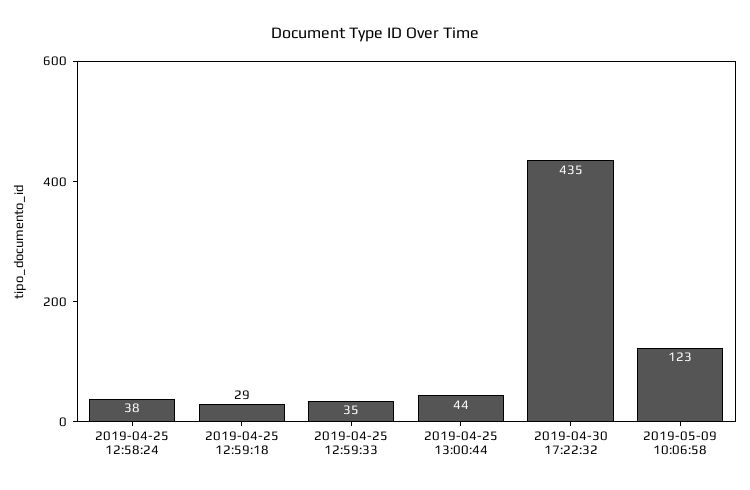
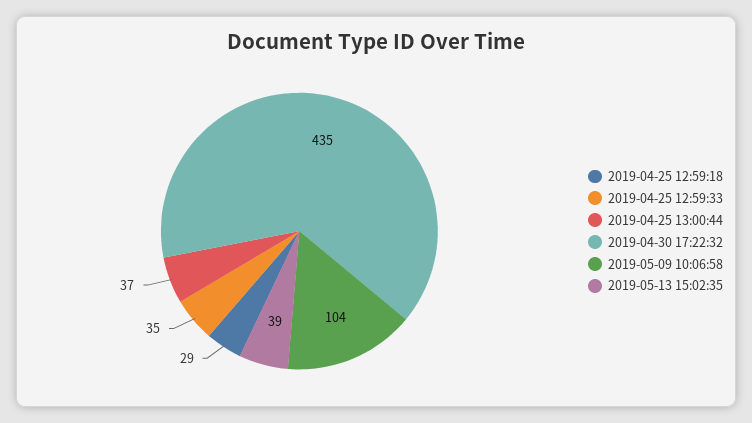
2019-04-25 12:58:24: 38 -> none
2019-04-25 13:00:44: 44 -> 37
2019-05-09 10:06:58: 123 -> 104
2019-05-13 15:02:35: none -> 39

